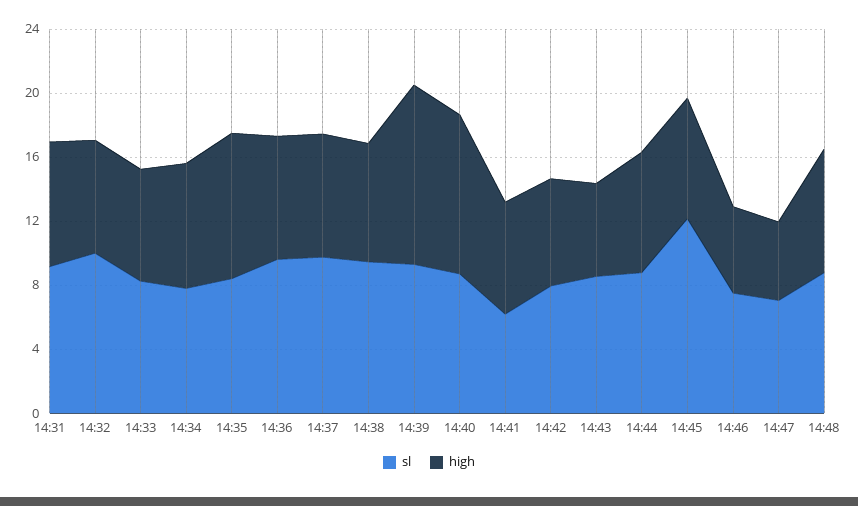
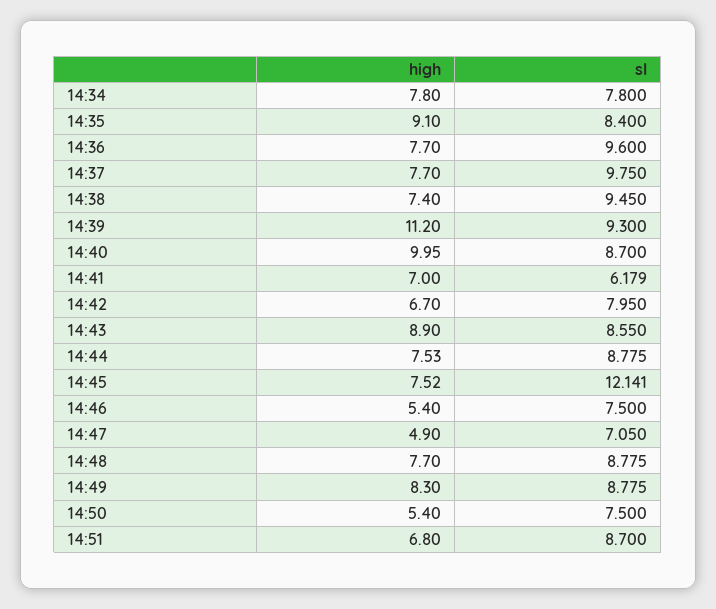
sl, 14:31: 9 -> none
high, 14:31: 8 -> none
sl, 14:32: 10 -> none
high, 14:32: 7 -> none
sl, 14:33: 8 -> none
high, 14:33: 7 -> none
high, 14:43: 6 -> 8.9
high, 14:49: none -> 8.3
sl, 14:49: none -> 8.775
high, 14:50: none -> 5.4
sl, 14:50: none -> 7.5
high, 14:51: none -> 6.8
sl, 14:51: none -> 8.7

